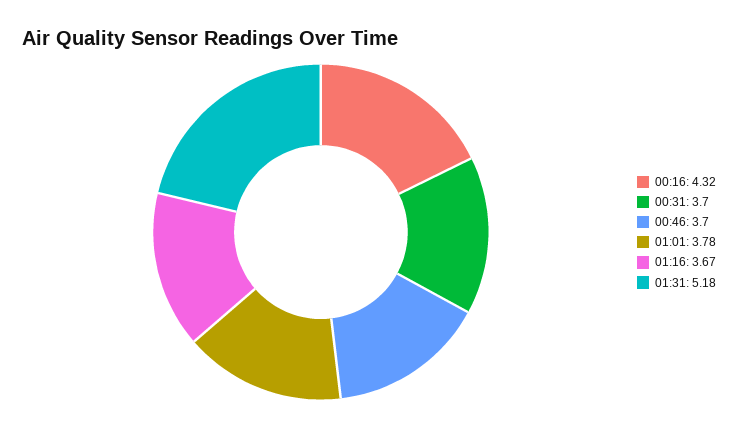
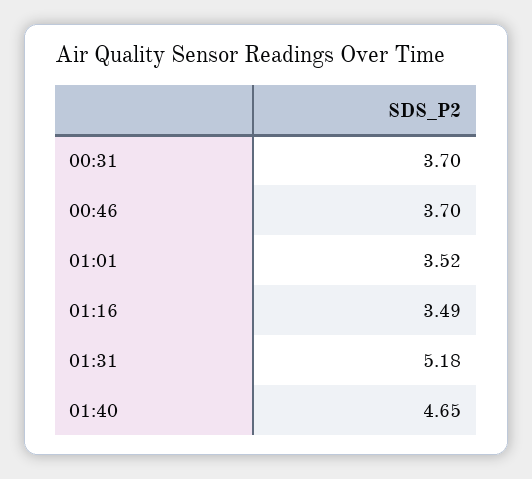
00:16: 4.32 -> none
01:01: 3.78 -> 3.52
01:16: 3.67 -> 3.49
01:40: none -> 4.65

